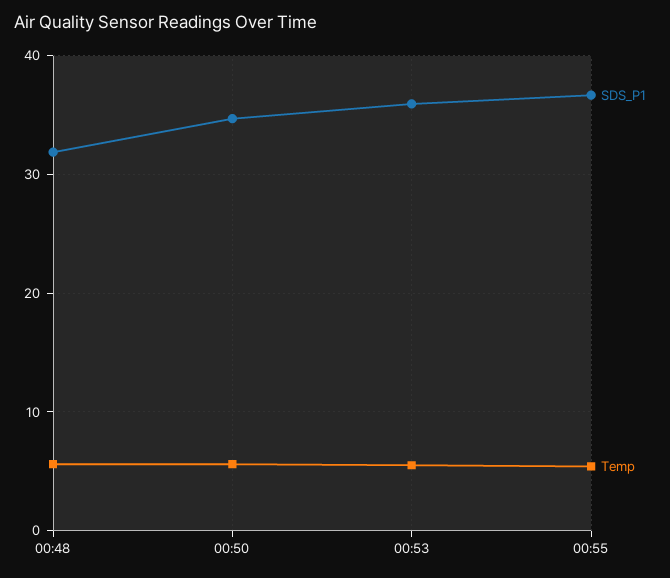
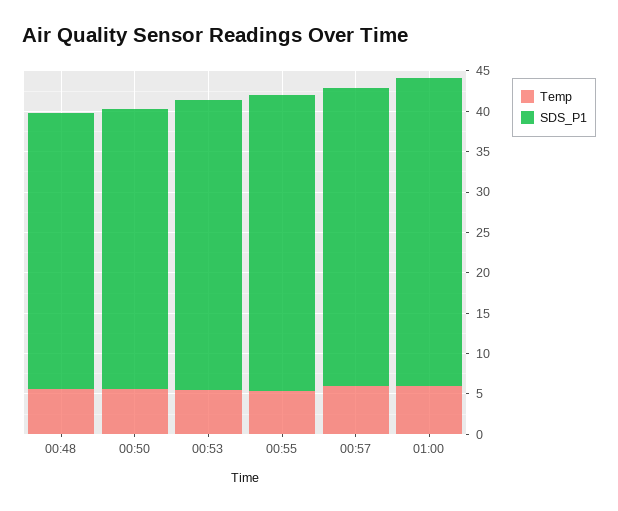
SDS_P1, 00:48: 32 -> 34
Temp, 00:57: none -> 6
SDS_P1, 00:57: none -> 37
Temp, 01:00: none -> 6
SDS_P1, 01:00: none -> 38

